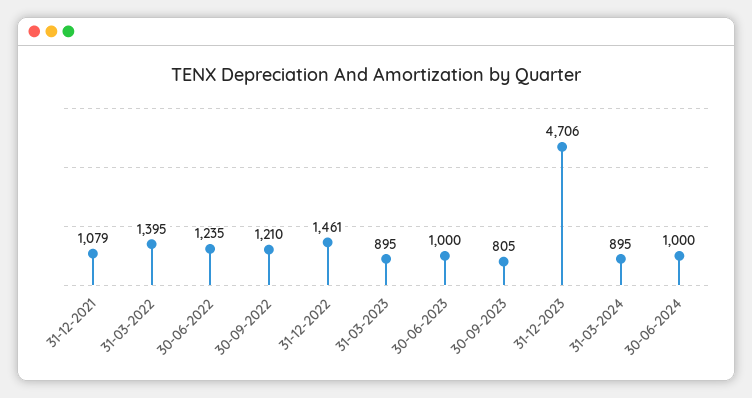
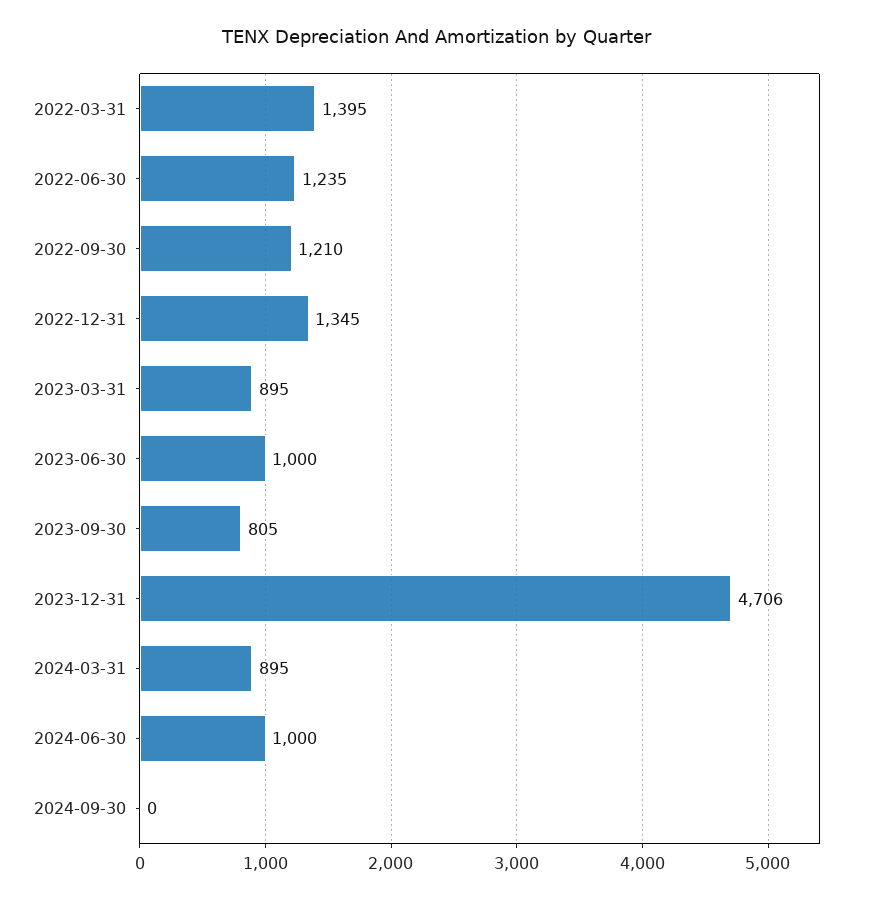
31-12-2021: 1079 -> none
31-12-2022: 1461 -> 1345
2024-09-30: none -> 0

